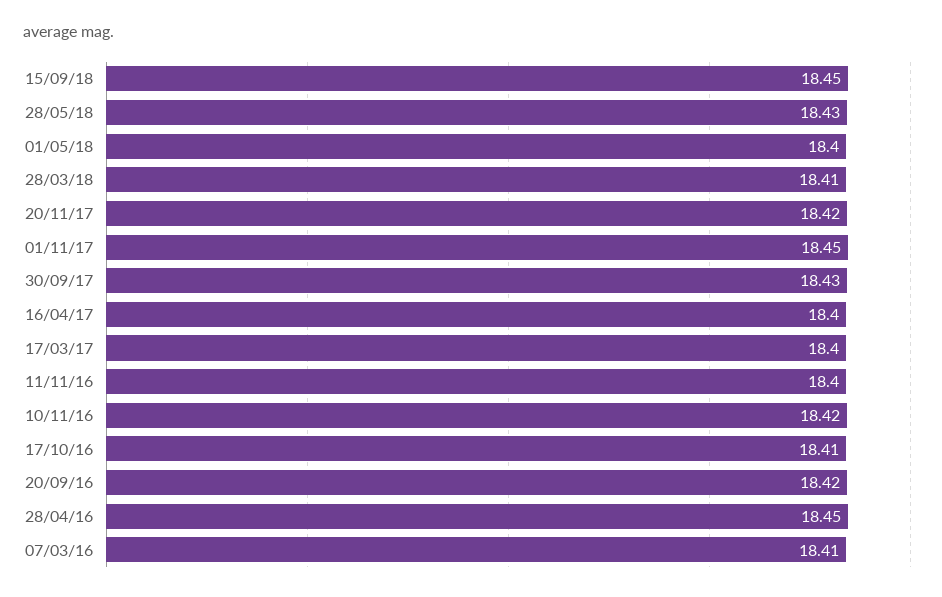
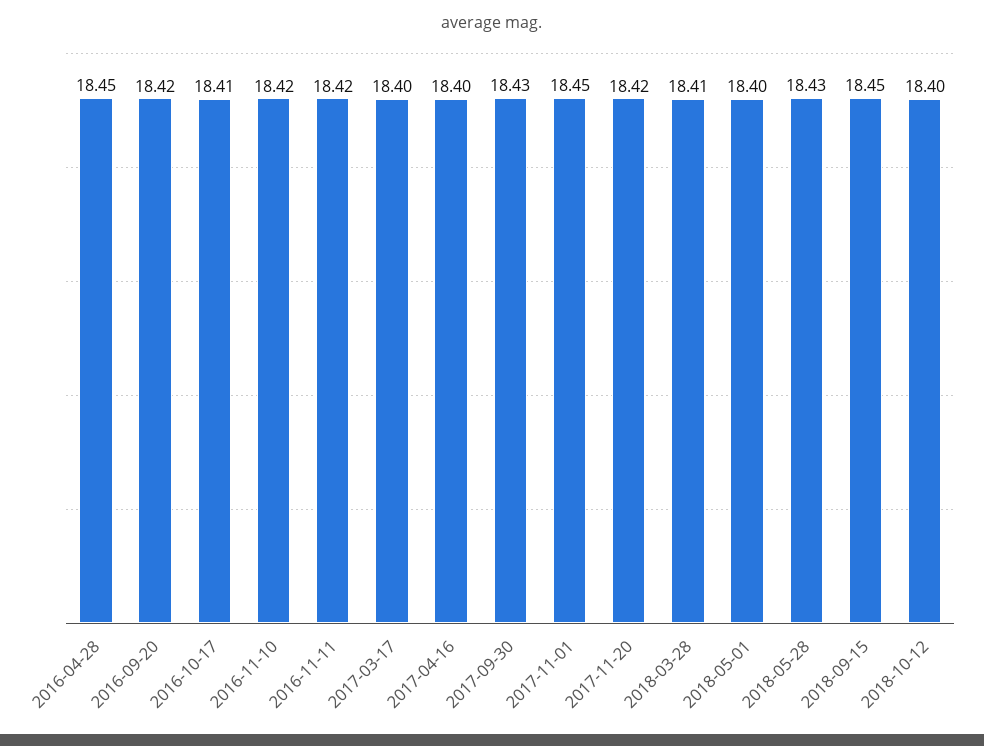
11/11/16: 18.4 -> 18.42
07/03/16: 18.41 -> none
2018-10-12: none -> 18.4

